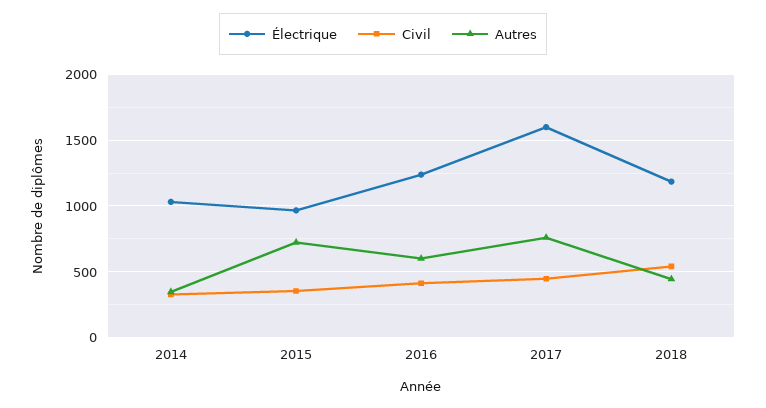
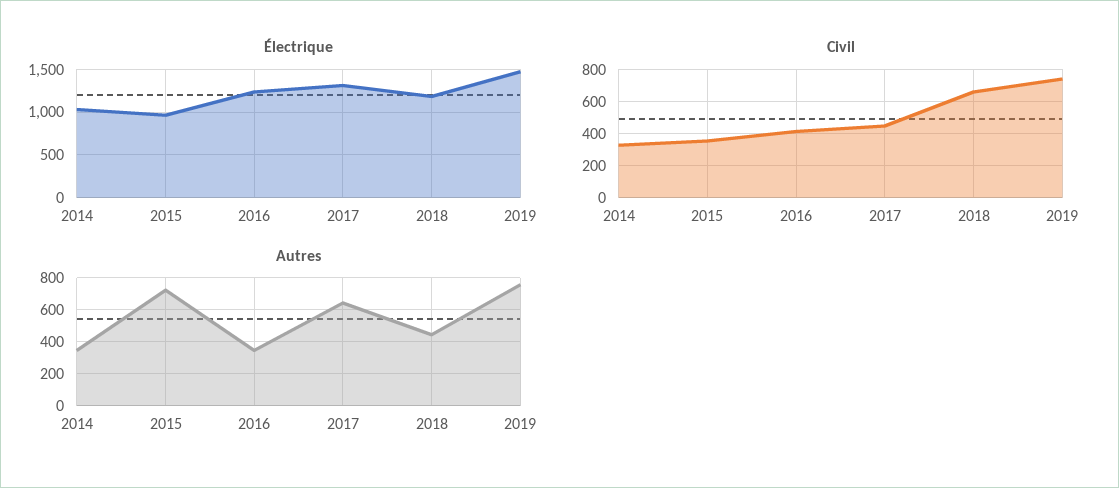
Autres, 2016: 600 -> 350
Électrique, 2017: 1600 -> 1300
Autres, 2017: 750 -> 650
Civil, 2018: 550 -> 650
Électrique, 2019: none -> 1500
Civil, 2019: none -> 750
Autres, 2019: none -> 750

